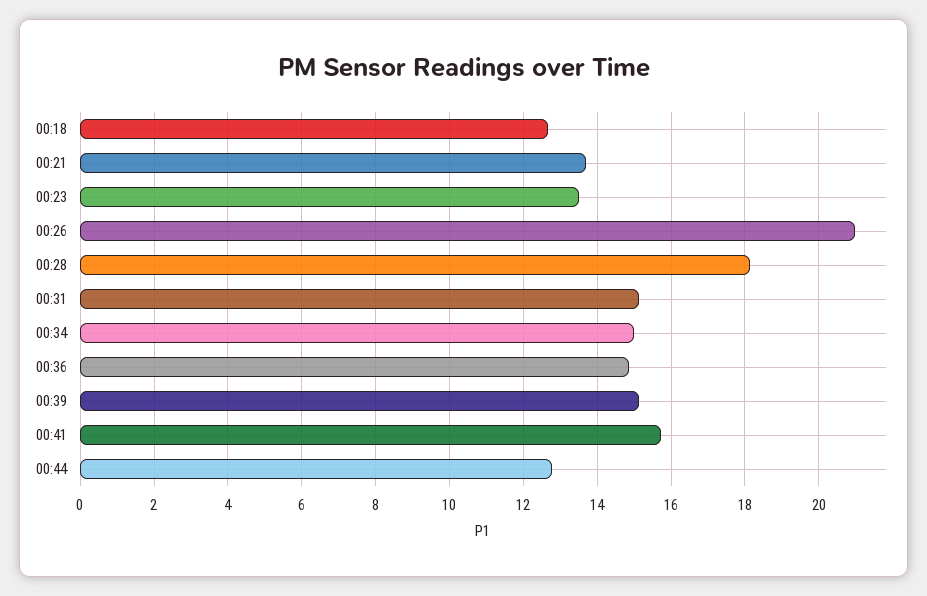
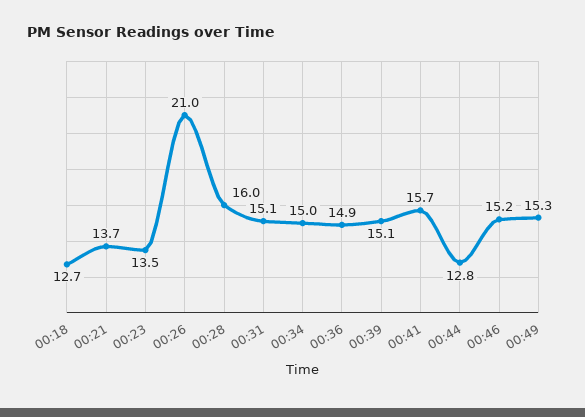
00:28: 18.2 -> 16
00:46: none -> 15.2
00:49: none -> 15.3

